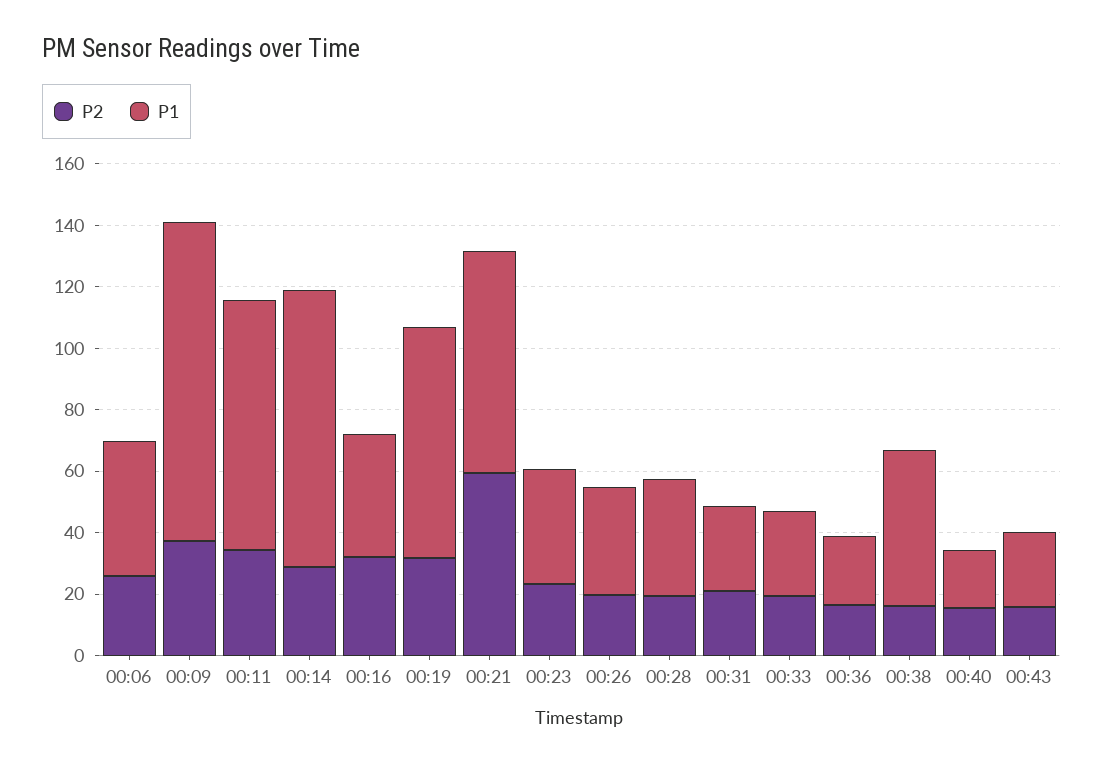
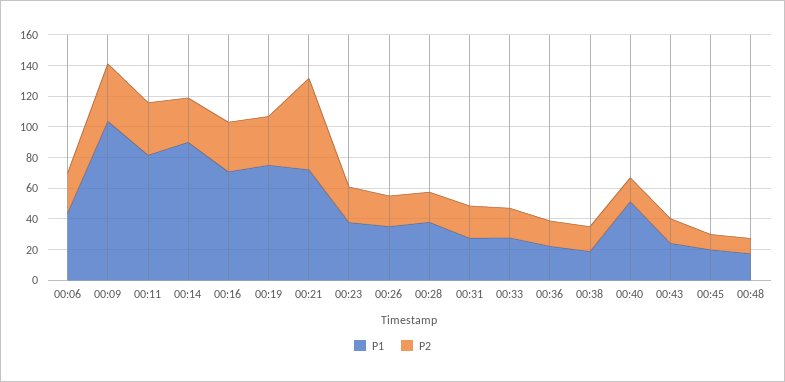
P1, 00:16: 40 -> 70
P1, 00:38: 50 -> 20
P1, 00:40: 20 -> 50
P1, 00:45: none -> 20
P2, 00:45: none -> 10
P1, 00:48: none -> 20
P2, 00:48: none -> 10

